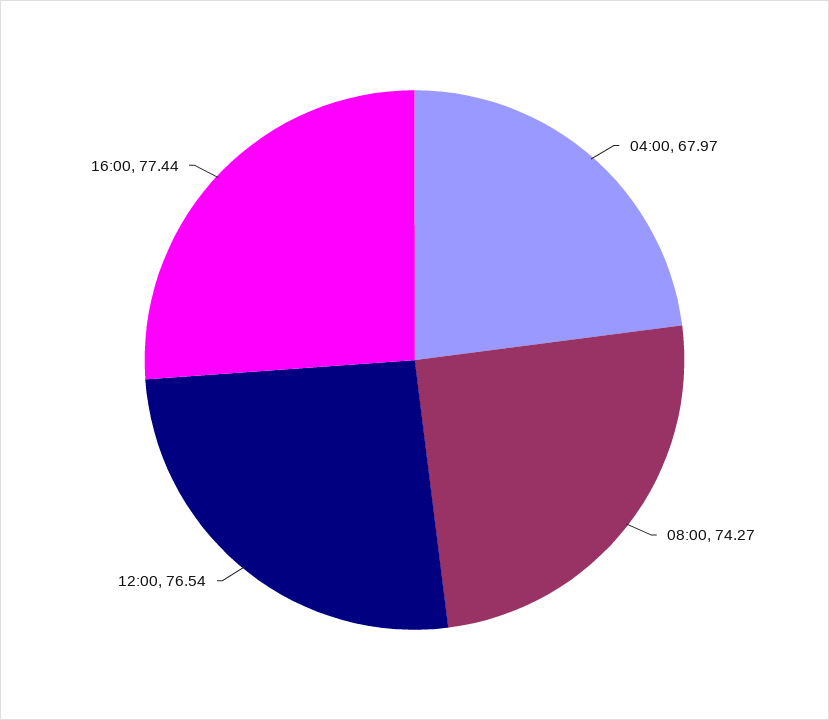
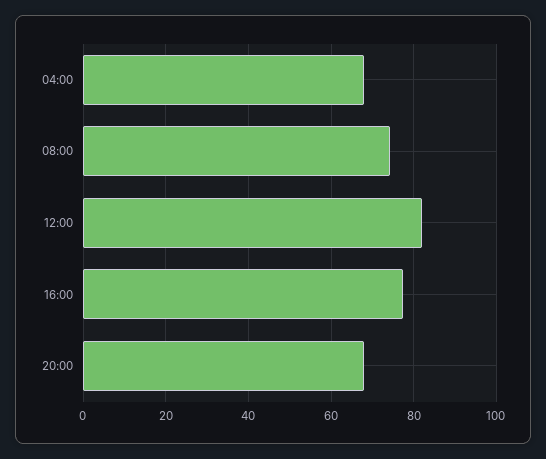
12:00: 76.54 -> 82
20:00: none -> 68

